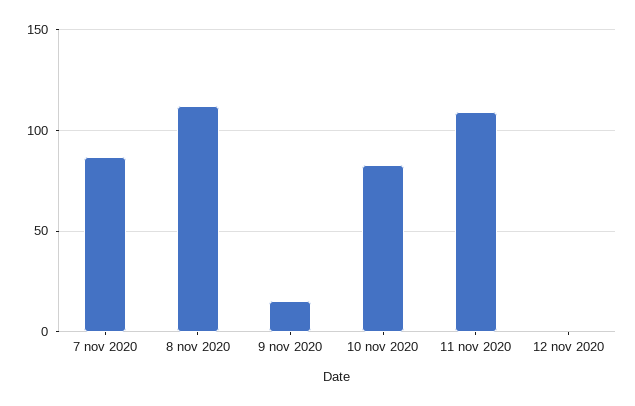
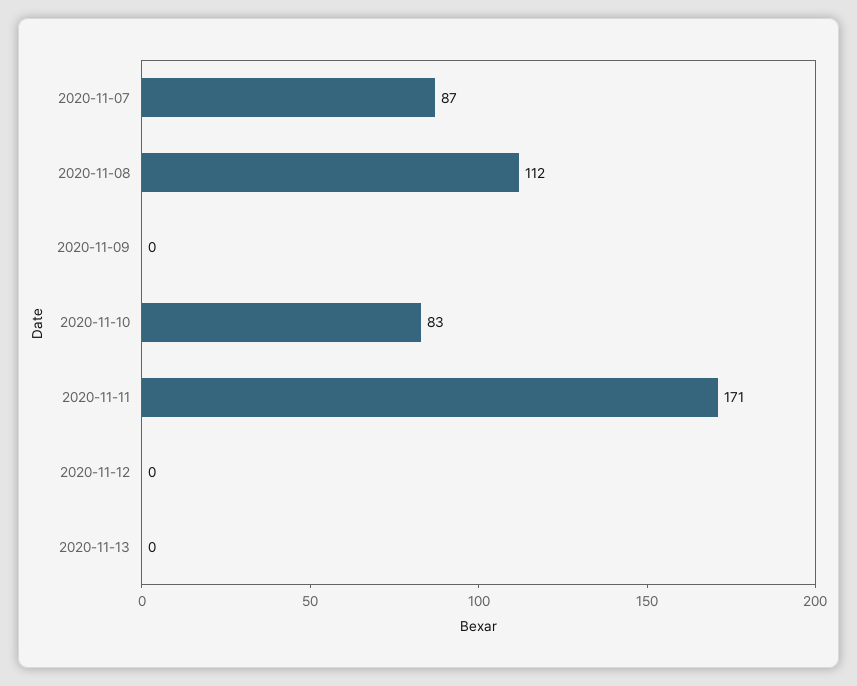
9 nov 2020: 15 -> 0
11 nov 2020: 110 -> 171
2020-11-13: none -> 0

